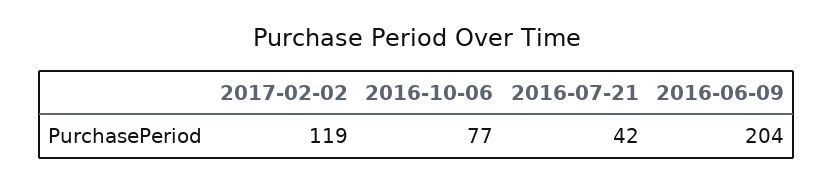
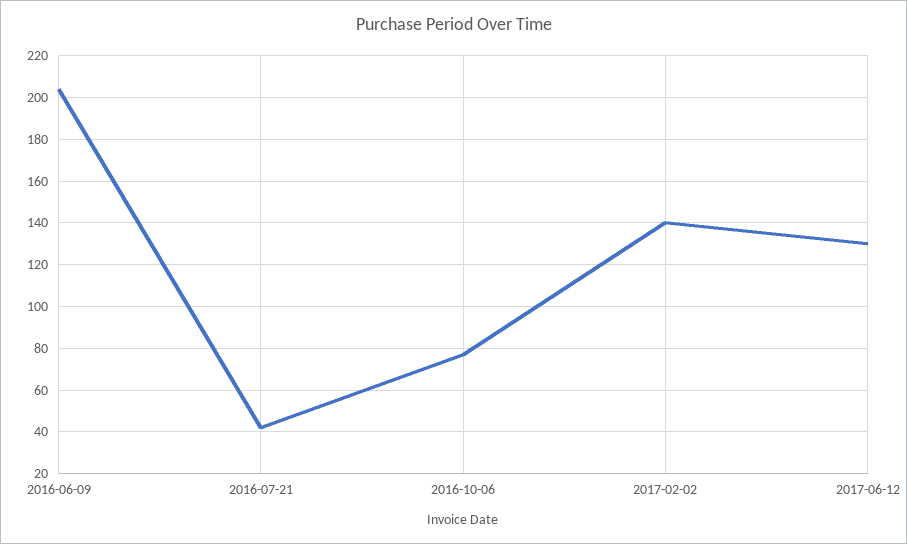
2017-02-02: 119 -> 140
2017-06-12: none -> 130

